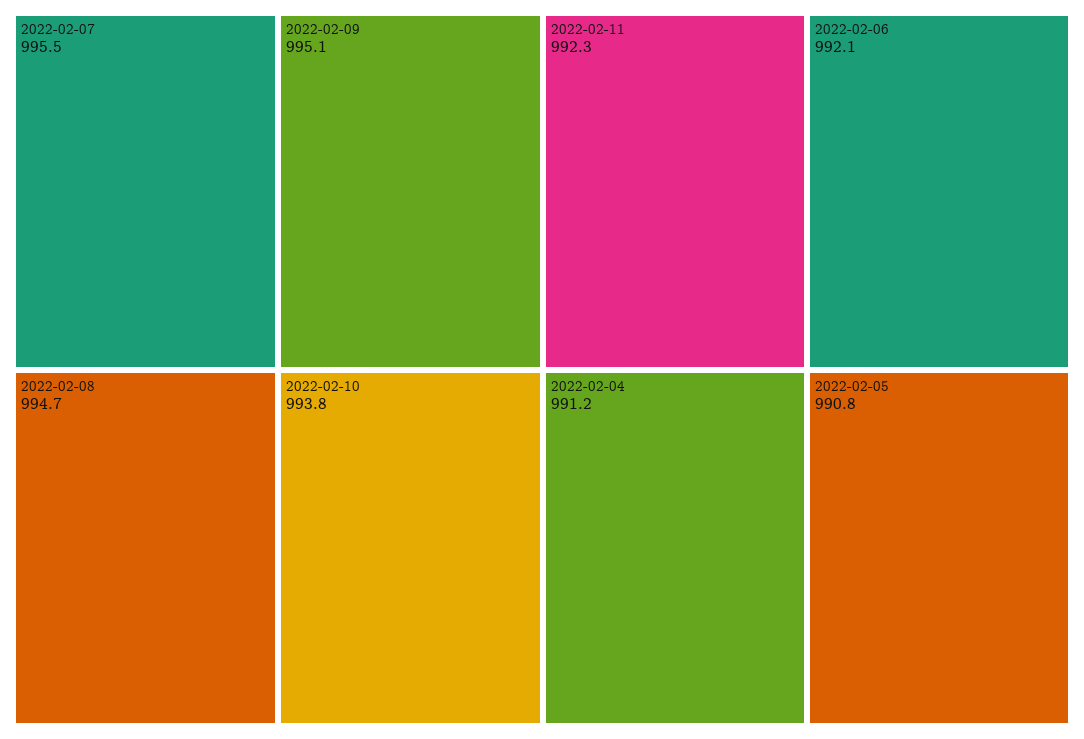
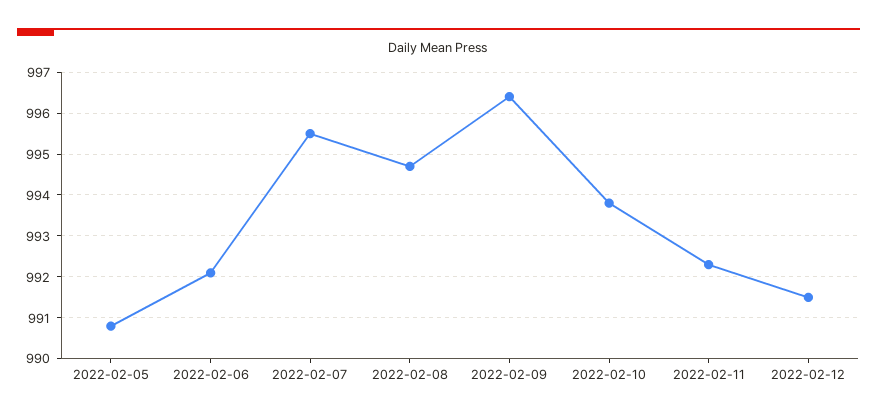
2022-02-09: 995.1 -> 996.5
2022-02-04: 991.2 -> none
2022-02-12: none -> 991.5

